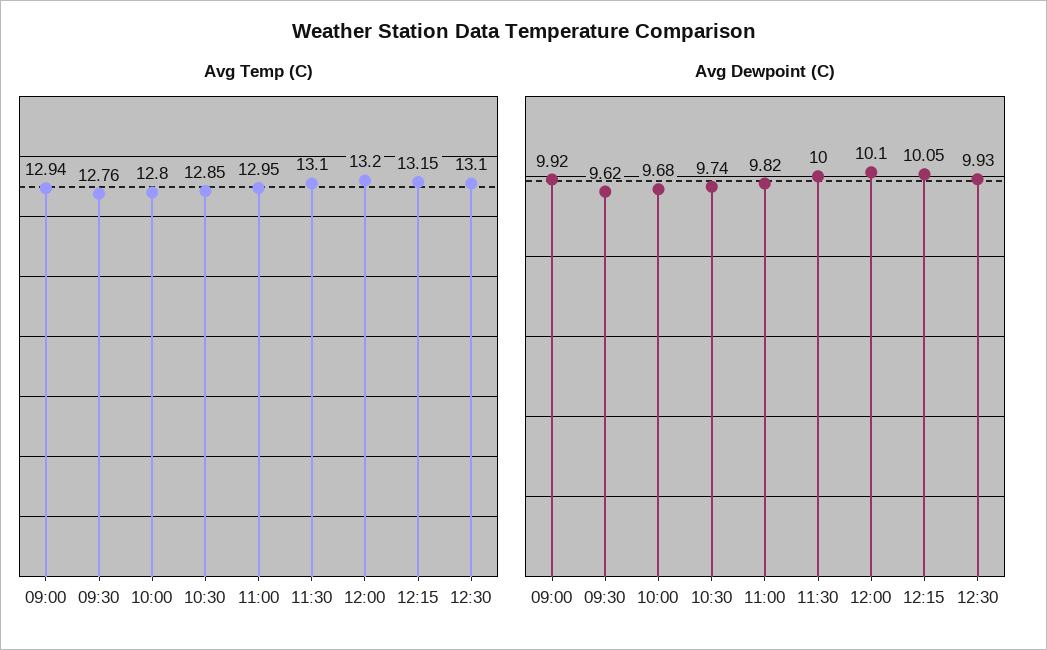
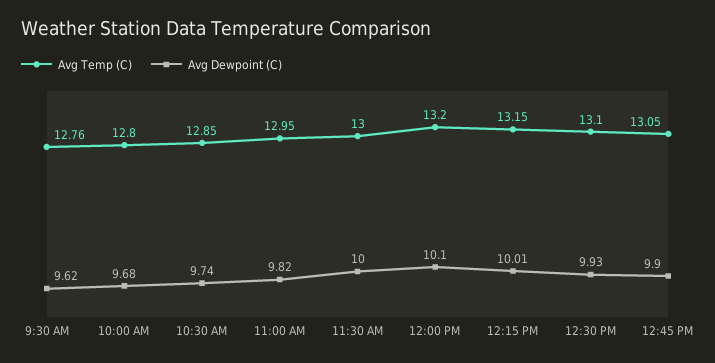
Avg Temp (C), 09:00: 12.94 -> none
Avg Temp (C), 11:30: 13.1 -> 13
Avg Dewpoint (C), 09:00: 9.92 -> none
Avg Dewpoint (C), 12:15: 10.05 -> 10.01
Avg Temp (C), 12:45 PM: none -> 13.05
Avg Dewpoint (C), 12:45 PM: none -> 9.9

